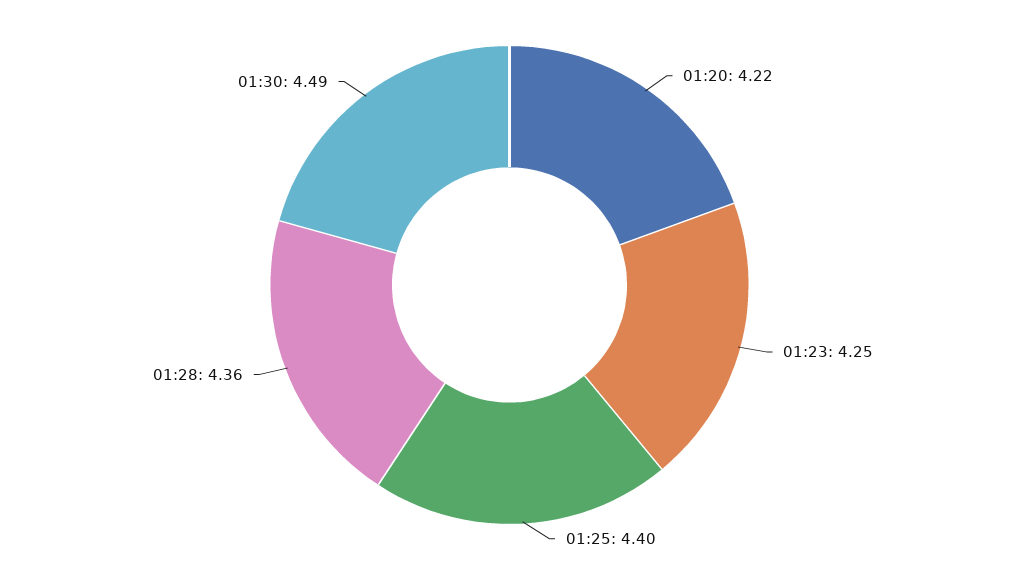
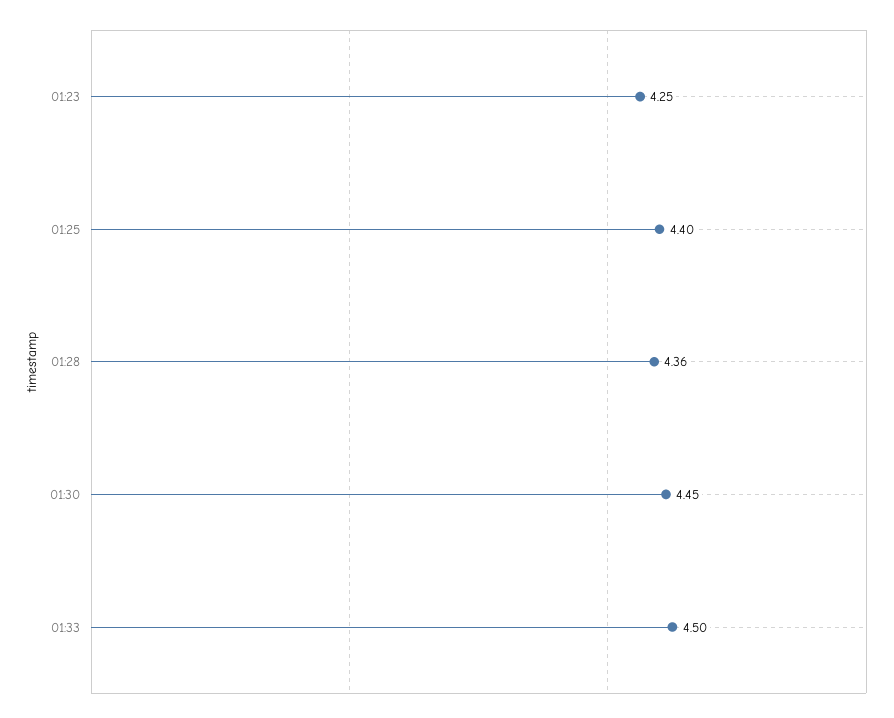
01:20: 4.22 -> none
01:30: 4.49 -> 4.45
01:33: none -> 4.5

